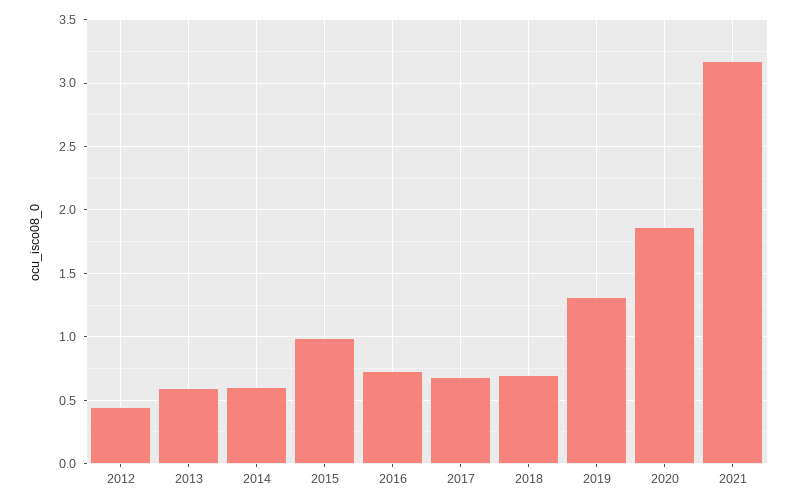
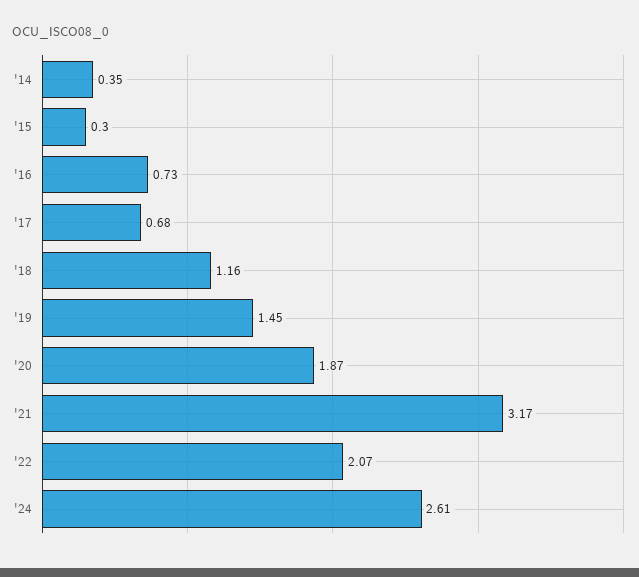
2012: 0.45 -> none
2013: 0.6 -> none
2014: 0.6 -> 0.35
2015: 1 -> 0.3
2018: 0.7 -> 1.16
2019: 1.3 -> 1.45
'22: none -> 2.07
'24: none -> 2.61

